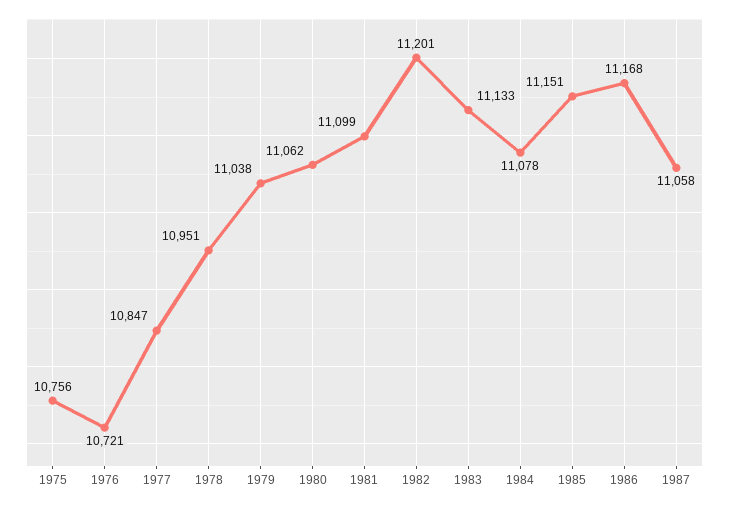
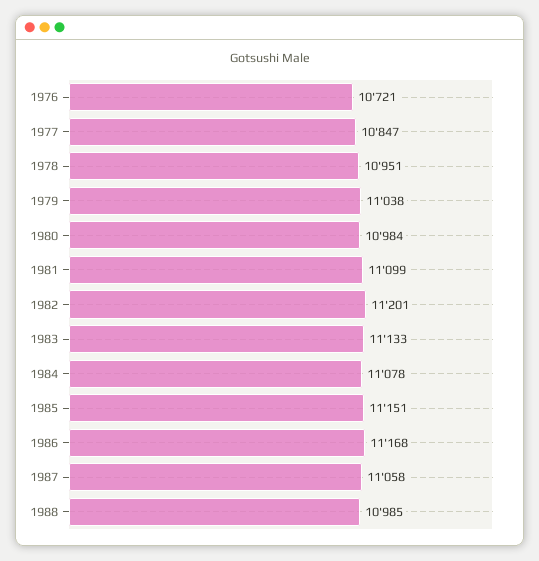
1975: 10756 -> none
1980: 11062 -> 10984
1988: none -> 10985

